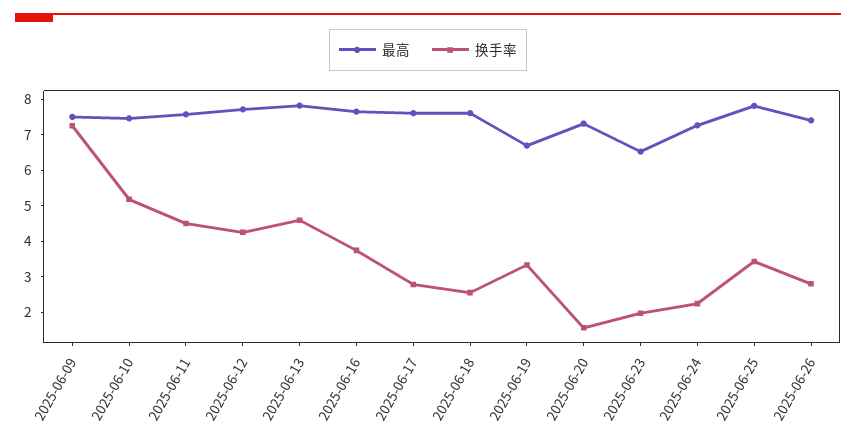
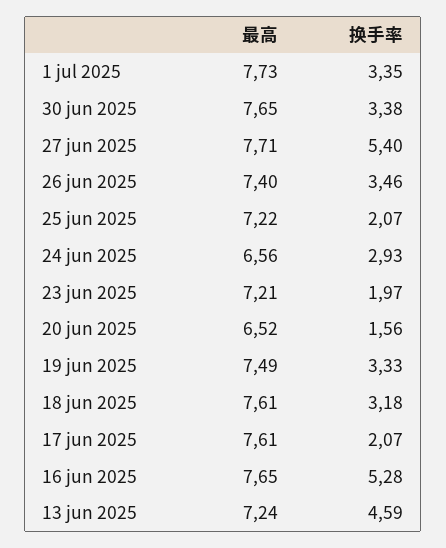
最高, 2025-06-09: 7.5 -> none
换手率, 2025-06-09: 7.25 -> none
最高, 2025-06-10: 7.5 -> none
换手率, 2025-06-10: 5.25 -> none
最高, 2025-06-11: 7.5 -> none
换手率, 2025-06-11: 4.5 -> none
最高, 2025-06-12: 7.75 -> none
换手率, 2025-06-12: 4.25 -> none
最高, 2025-06-13: 7.75 -> 7.24
换手率, 2025-06-16: 3.75 -> 5.28
换手率, 2025-06-17: 2.75 -> 2.07
换手率, 2025-06-18: 2.5 -> 3.18
最高, 2025-06-19: 6.75 -> 7.49
最高, 2025-06-20: 7.25 -> 6.52
最高, 2025-06-23: 6.5 -> 7.21
最高, 2025-06-24: 7.25 -> 6.56
换手率, 2025-06-24: 2.25 -> 2.93
最高, 2025-06-25: 7.75 -> 7.22
换手率, 2025-06-25: 3.5 -> 2.07
换手率, 2025-06-26: 2.75 -> 3.46
最高, 1 jul 2025: none -> 7.73
换手率, 1 jul 2025: none -> 3.35
最高, 30 jun 2025: none -> 7.65
换手率, 30 jun 2025: none -> 3.38
最高, 27 jun 2025: none -> 7.71
换手率, 27 jun 2025: none -> 5.4

